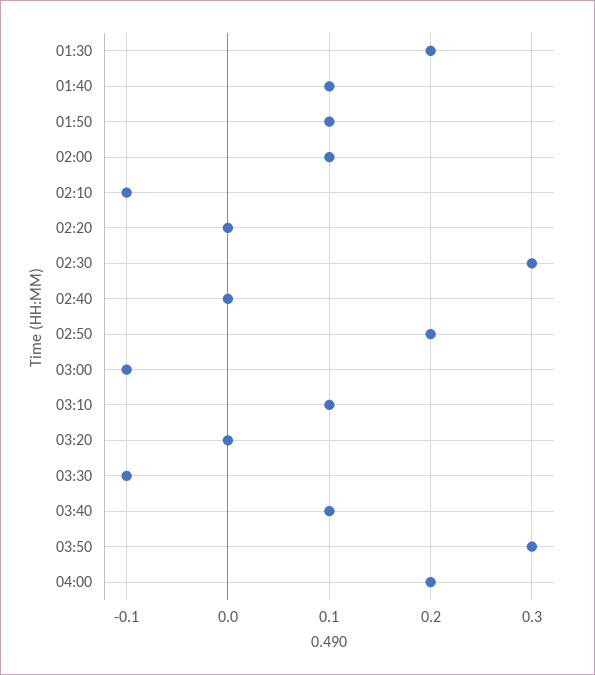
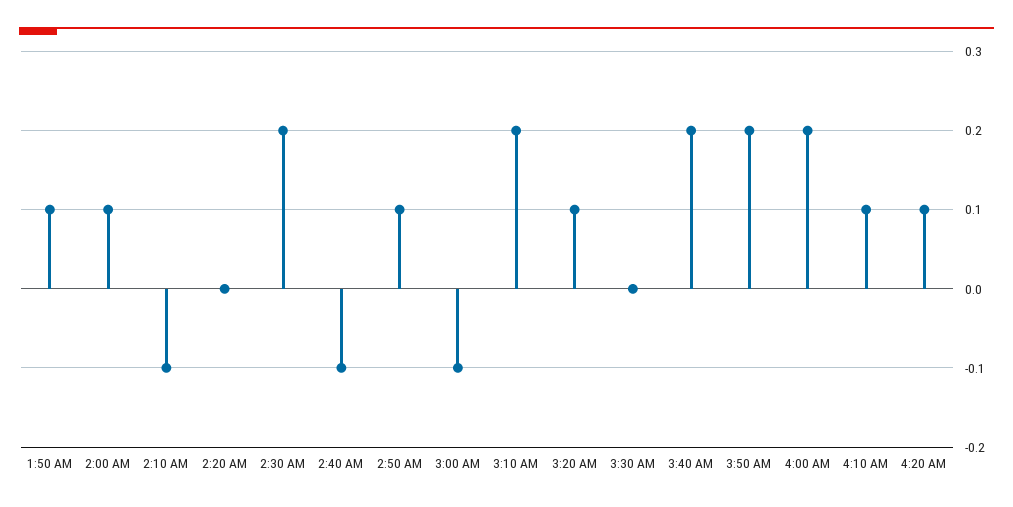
01:30: 0.2 -> none
01:40: 0.1 -> none
02:30: 0.3 -> 0.2
02:40: 0 -> -0.1
02:50: 0.2 -> 0.1
03:10: 0.1 -> 0.2
03:20: 0 -> 0.1
03:30: -0.1 -> 0
03:40: 0.1 -> 0.2
03:50: 0.3 -> 0.2
4:10 AM: none -> 0.1
4:20 AM: none -> 0.1

